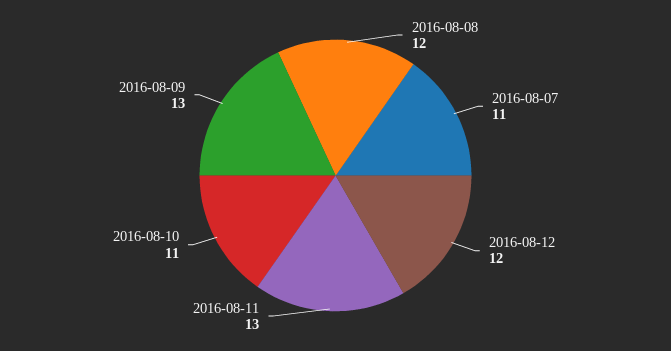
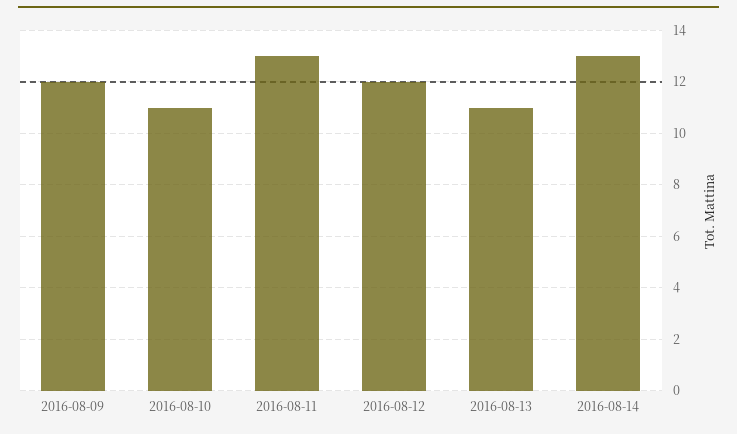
2016-08-08: 12 -> none
2016-08-07: 11 -> none
2016-08-09: 13 -> 12
2016-08-13: none -> 11
2016-08-14: none -> 13

